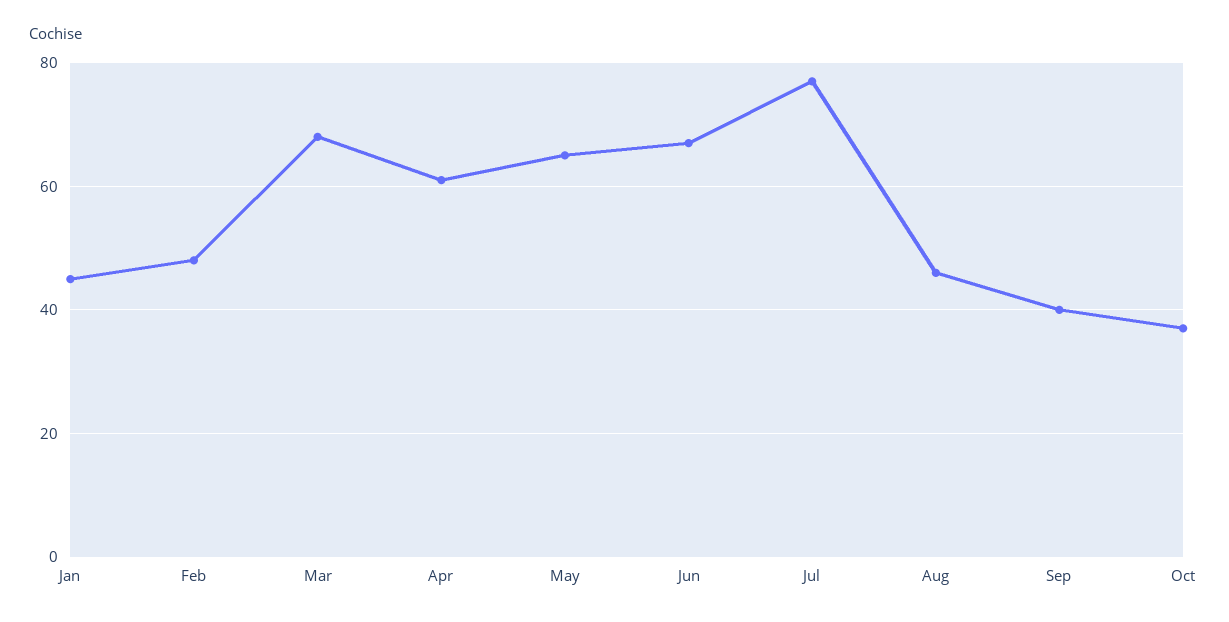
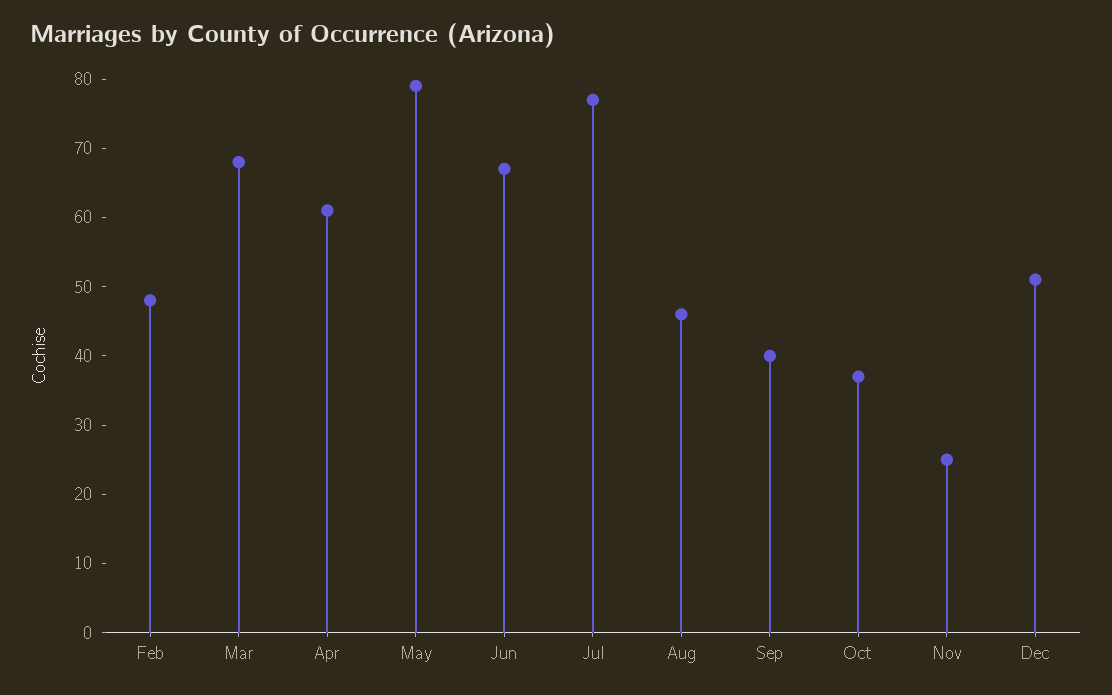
Jan: 45 -> none
May: 65 -> 80
Nov: none -> 25
Dec: none -> 50

